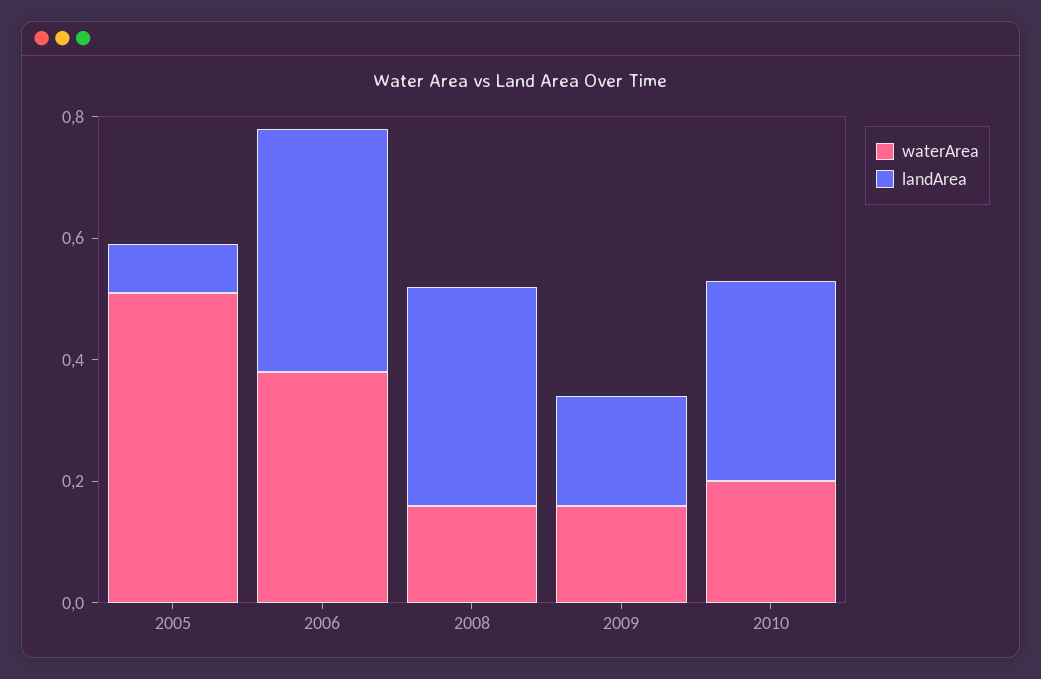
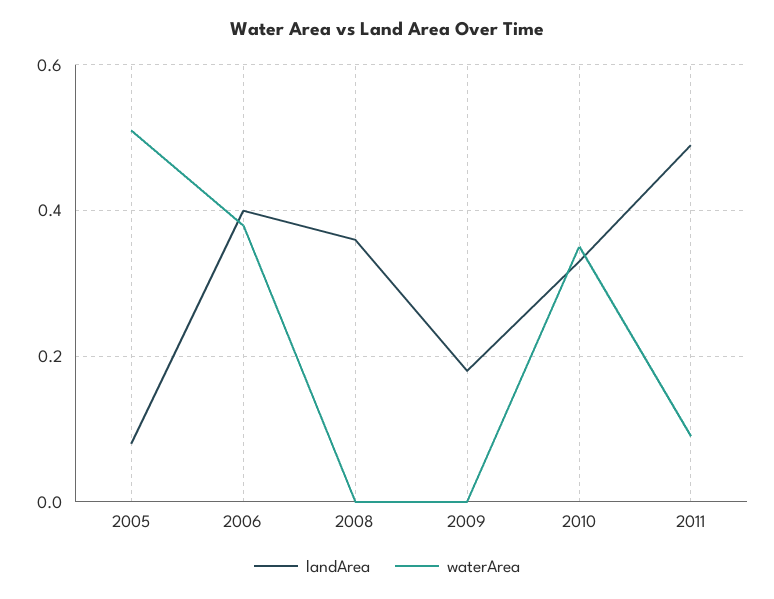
waterArea, 2008: 0.15 -> 0
waterArea, 2009: 0.15 -> 0
waterArea, 2010: 0.2 -> 0.35
landArea, 2011: none -> 0.5
waterArea, 2011: none -> 0.1

